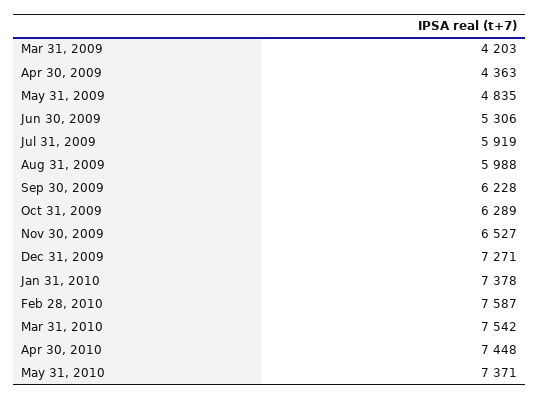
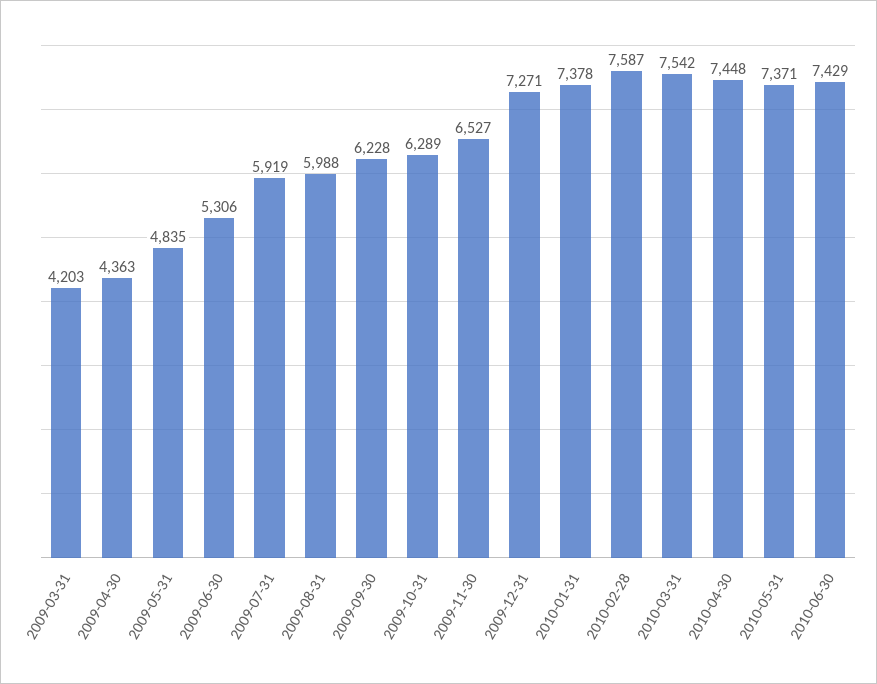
2010-06-30: none -> 7429

